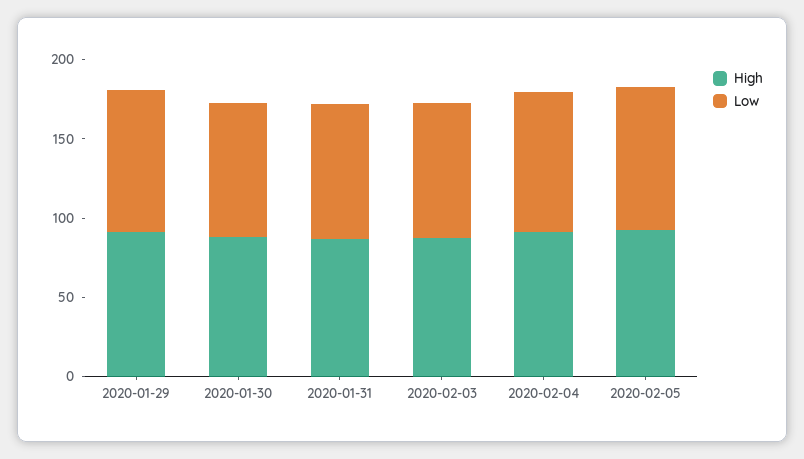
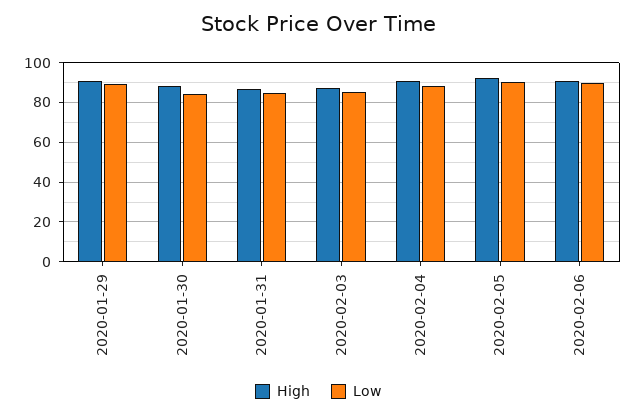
High, 2020-02-06: none -> 90
Low, 2020-02-06: none -> 90

